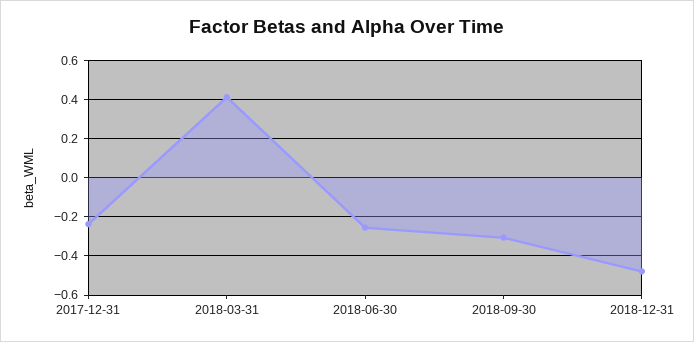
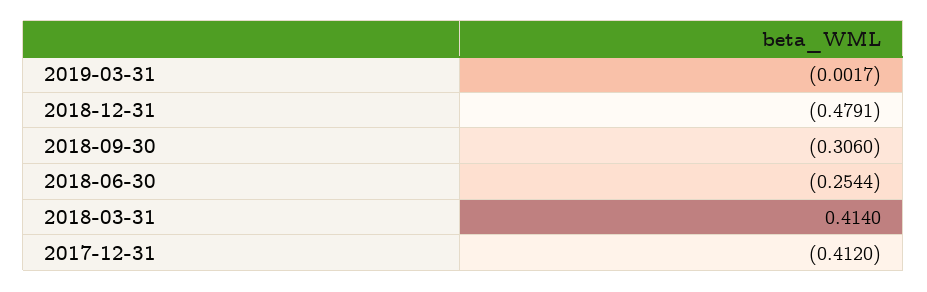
2017-12-31: -0.25 -> -0.412
2019-03-31: none -> -0.0017

